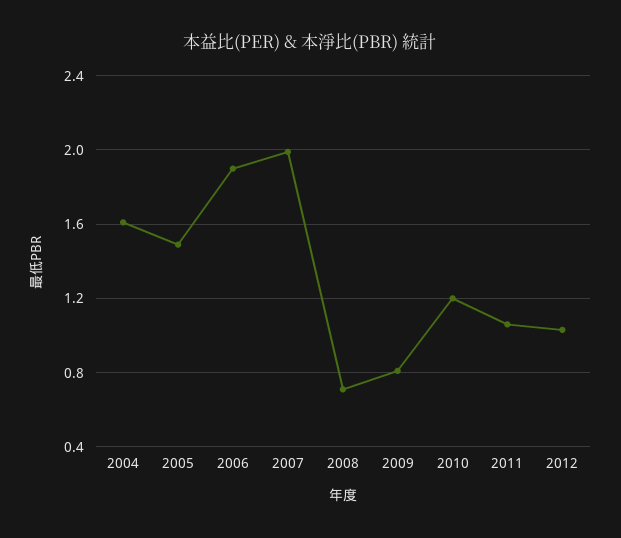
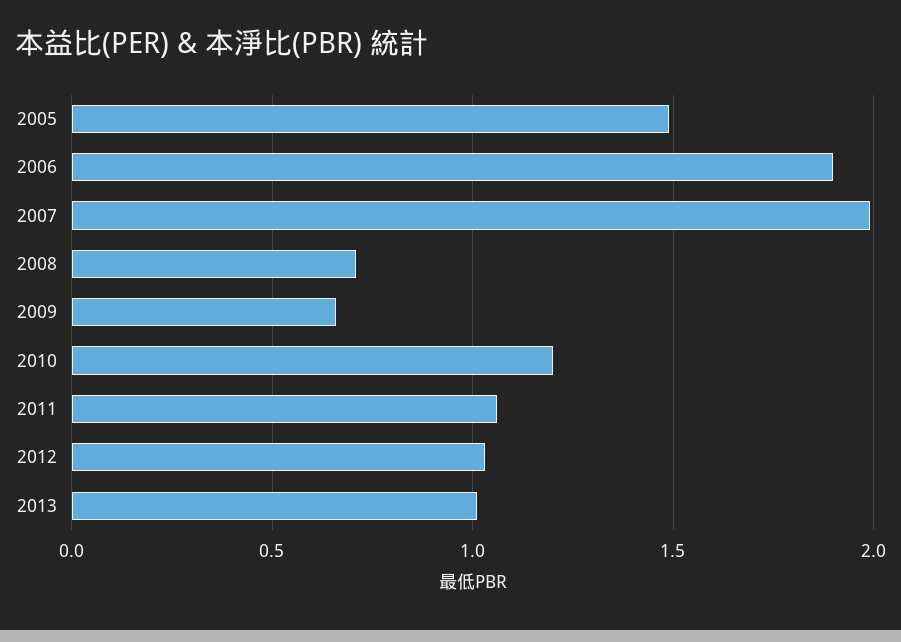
2004: 1.6 -> none
2009: 0.8 -> 0.65
2013: none -> 1

